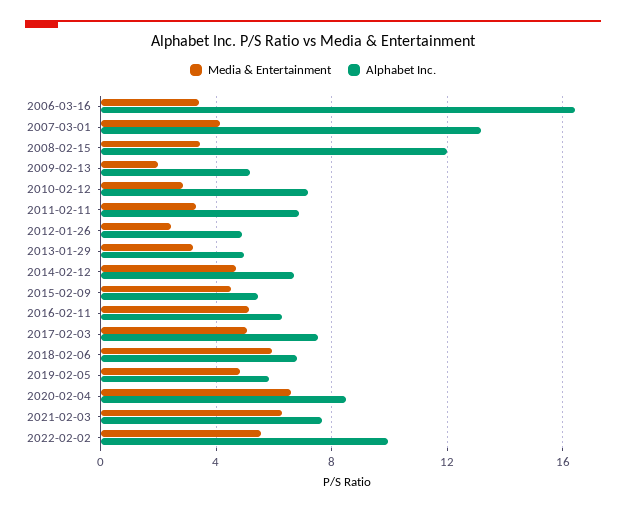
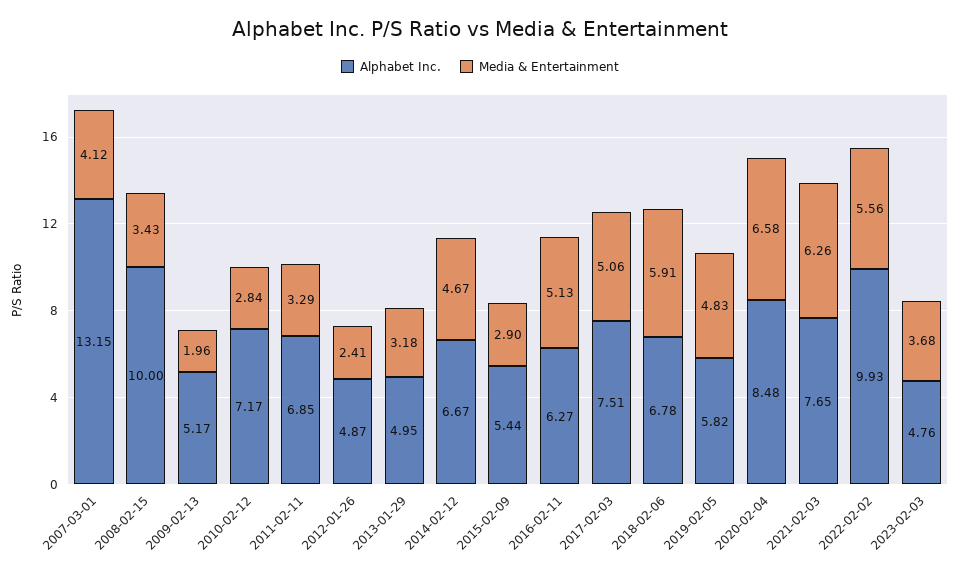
Media & Entertainment, 2006-03-16: 3.5 -> none
Alphabet Inc., 2006-03-16: 16.5 -> none
Alphabet Inc., 2008-02-15: 12 -> 10
Media & Entertainment, 2015-02-09: 4.5 -> 2.9
Alphabet Inc., 2023-02-03: none -> 4.76
Media & Entertainment, 2023-02-03: none -> 3.68

